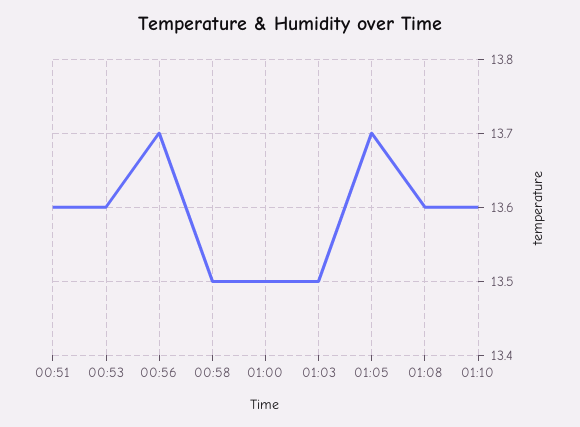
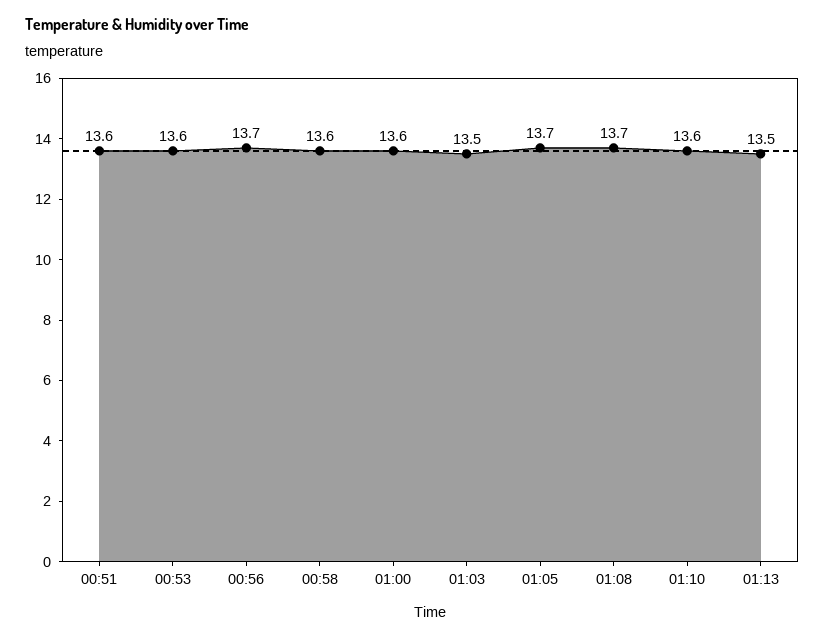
00:58: 13.5 -> 13.6
01:00: 13.5 -> 13.6
01:08: 13.6 -> 13.7
01:13: none -> 13.5

